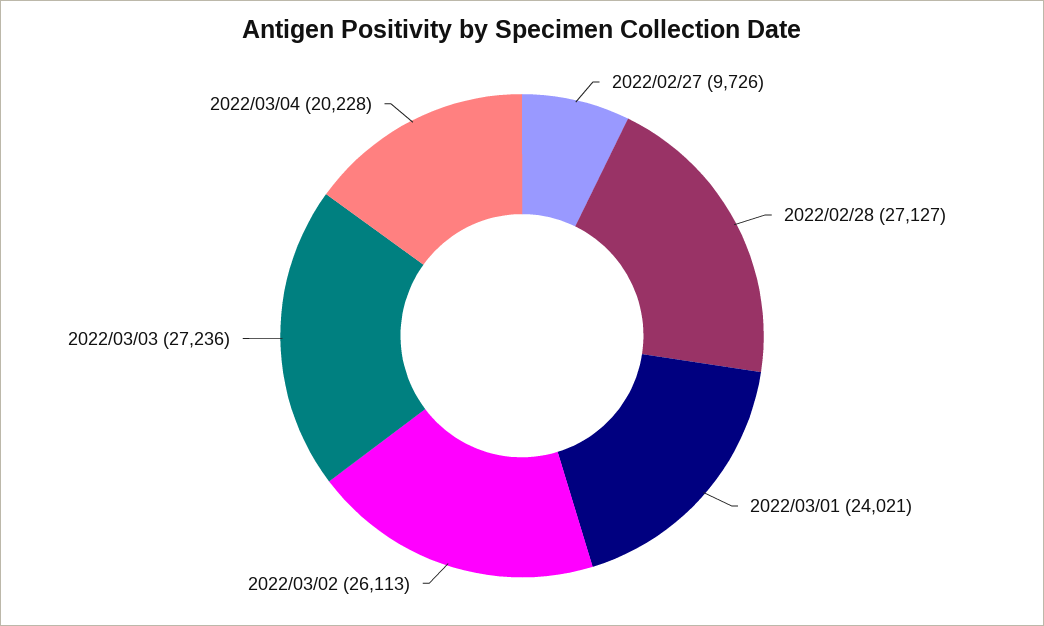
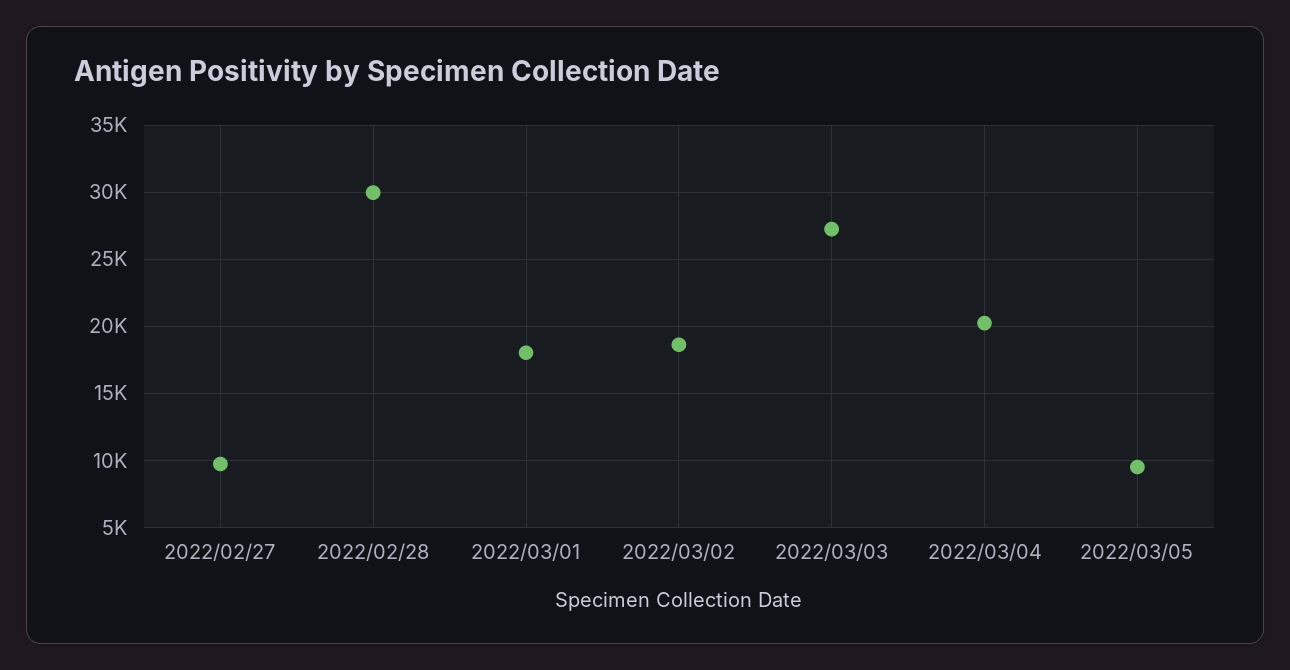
2022/02/28: 27127 -> 30000
2022/03/01: 24021 -> 18000
2022/03/02: 26113 -> 18500
2022/03/05: none -> 9500

